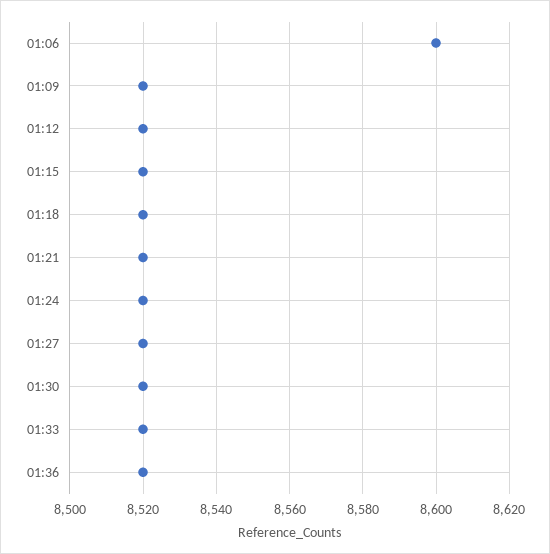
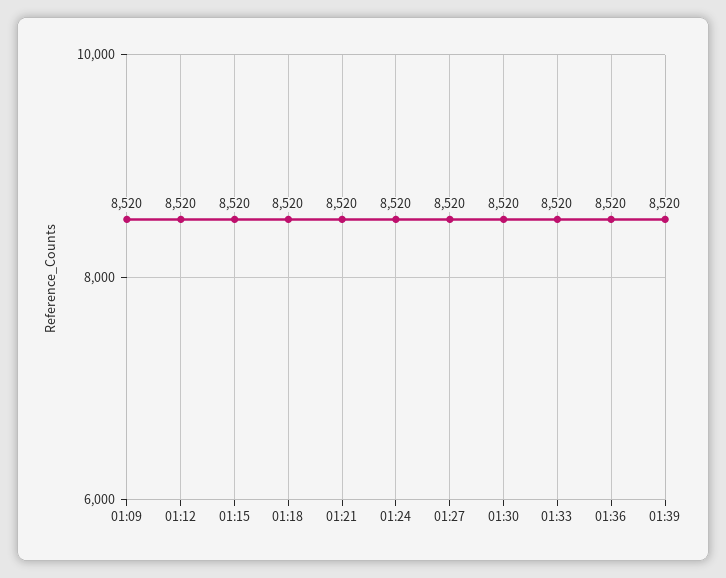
01:06: 8600 -> none
01:39: none -> 8520

